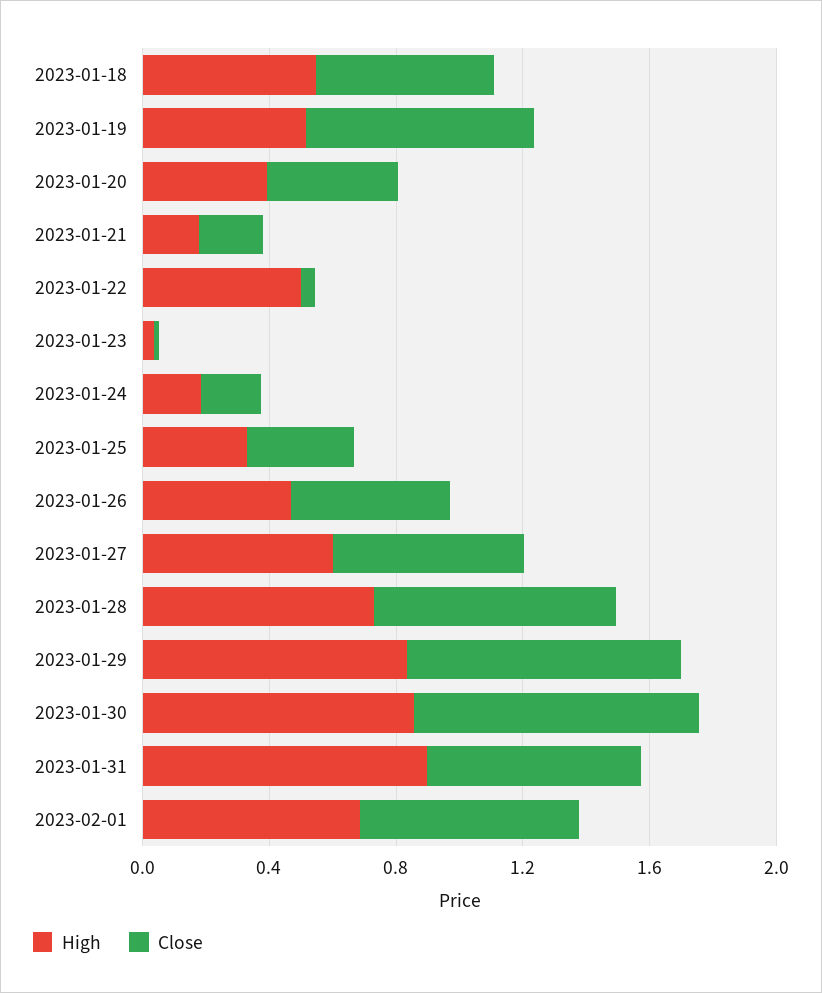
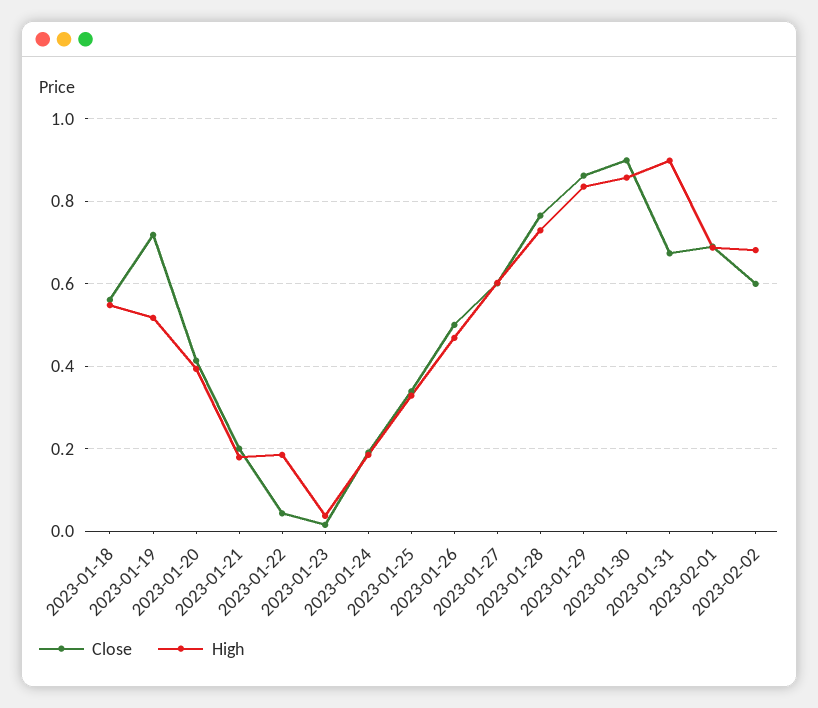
High, 2023-01-22: 0.5 -> 0.18
Close, 2023-02-02: none -> 0.6
High, 2023-02-02: none -> 0.68

